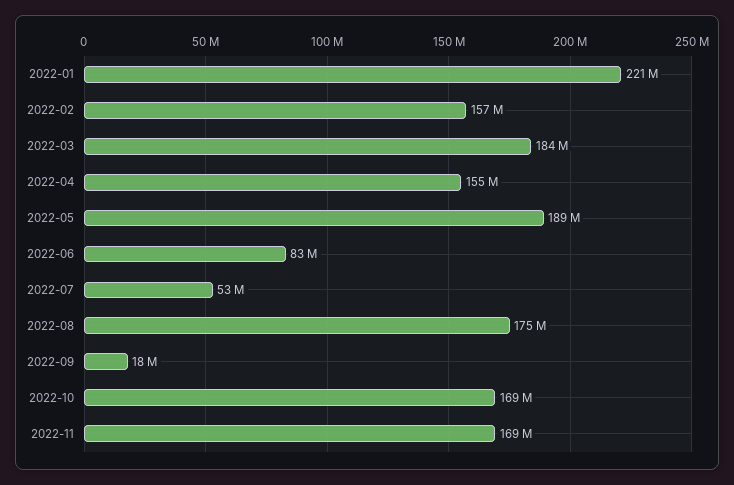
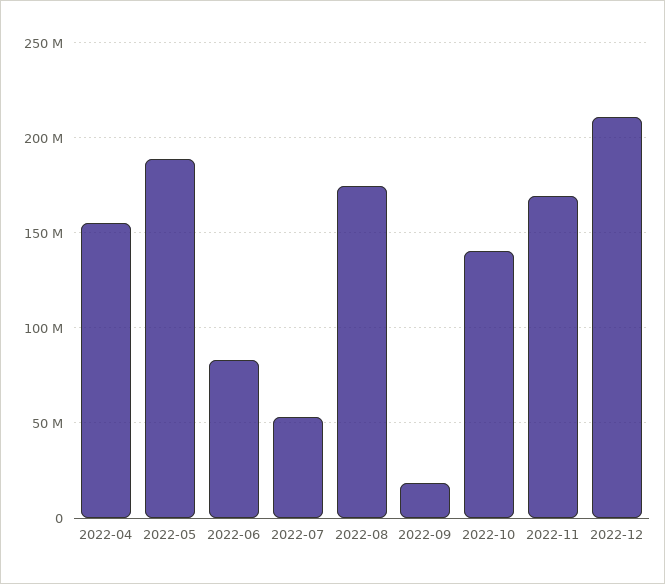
2022-01: 221000000 -> none
2022-02: 157000000 -> none
2022-03: 184000000 -> none
2022-10: 169000000 -> 140000000
2022-12: none -> 210000000

